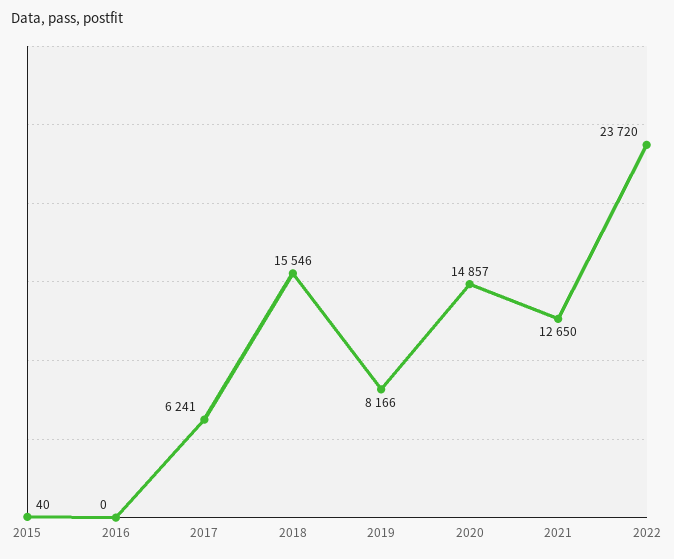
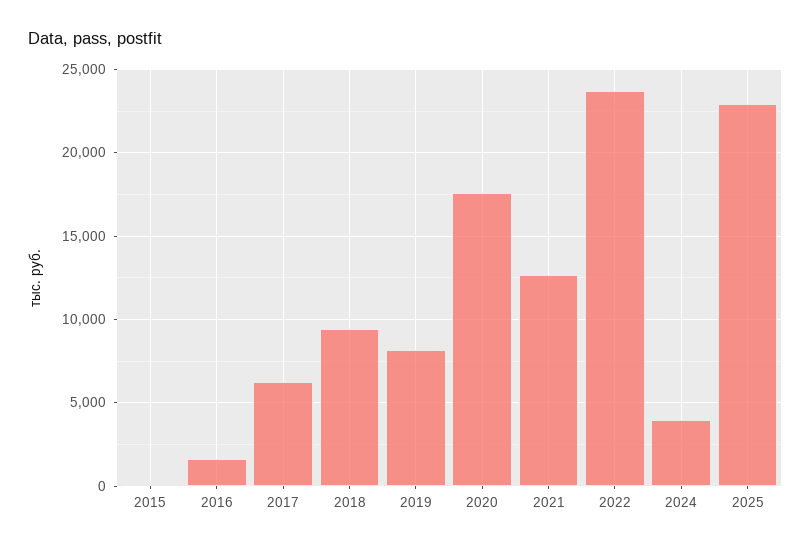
2016: 0 -> 1500
2018: 15546 -> 9500
2020: 14857 -> 17500
2024: none -> 4000
2025: none -> 23000

